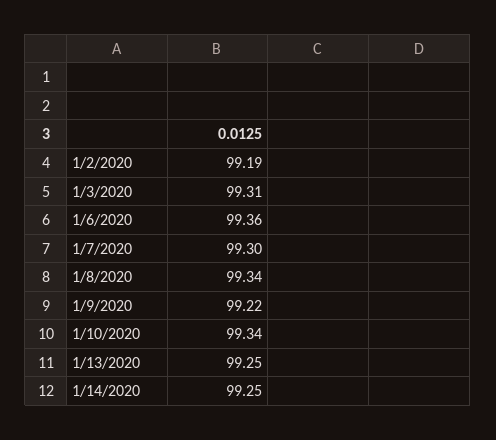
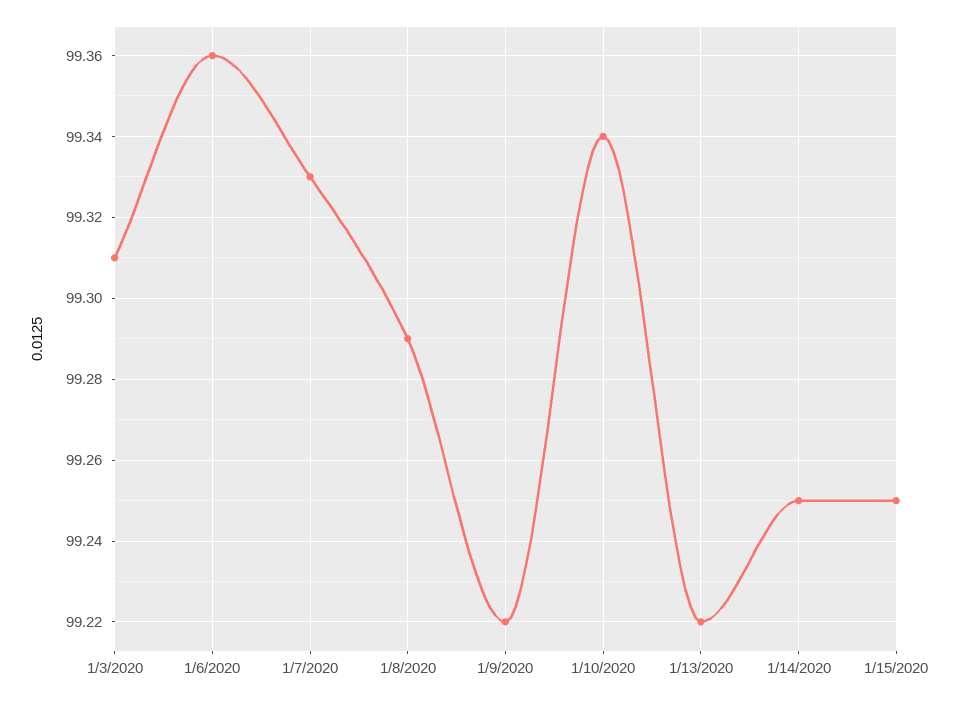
1/2/2020: 99.19 -> none
1/7/2020: 99.3 -> 99.33
1/8/2020: 99.34 -> 99.29
1/13/2020: 99.25 -> 99.22
1/15/2020: none -> 99.25

